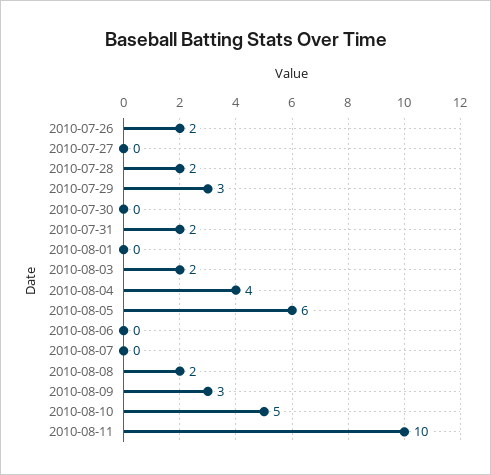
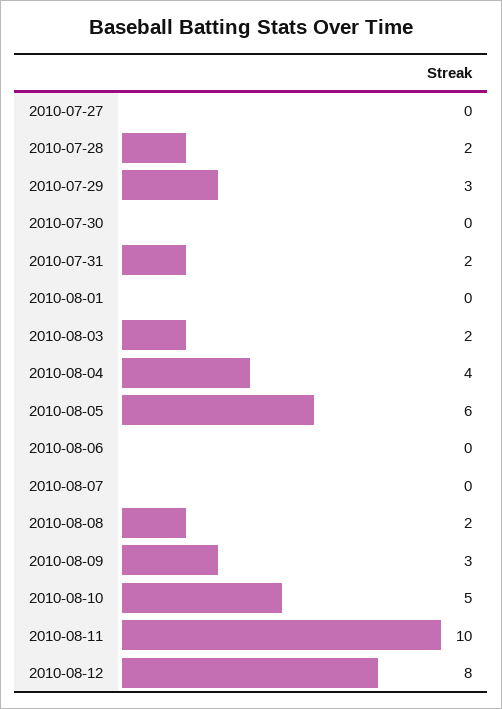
2010-07-26: 2 -> none
2010-08-12: none -> 8

